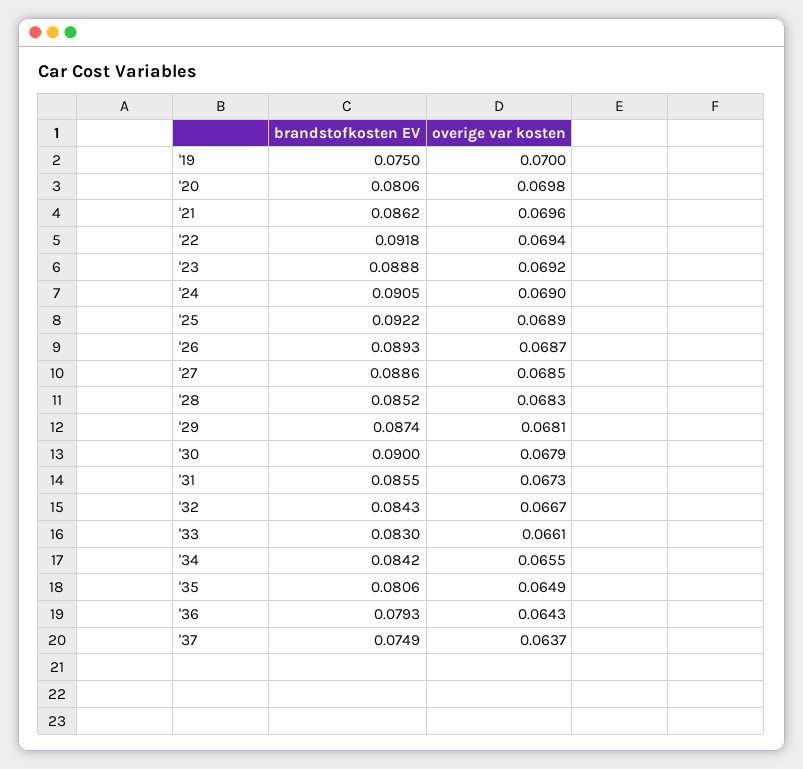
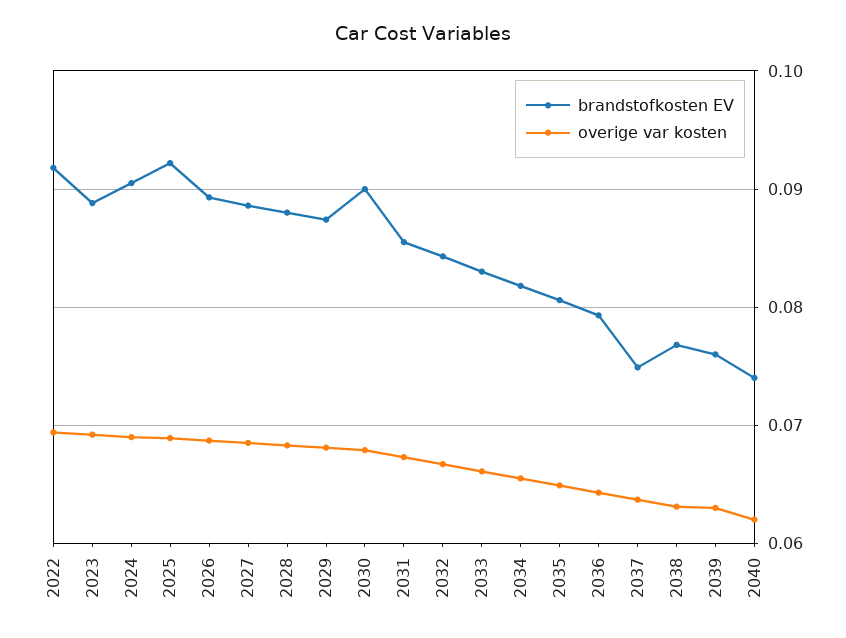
brandstofkosten EV, '19: 0.075 -> none
overige var kosten, '19: 0.07 -> none
brandstofkosten EV, '20: 0.0806 -> none
overige var kosten, '20: 0.0698 -> none
brandstofkosten EV, '21: 0.0862 -> none
overige var kosten, '21: 0.0696 -> none
brandstofkosten EV, '28: 0.0852 -> 0.088
brandstofkosten EV, '34: 0.0842 -> 0.082
brandstofkosten EV, 2038: none -> 0.077
overige var kosten, 2038: none -> 0.063
brandstofkosten EV, 2039: none -> 0.076
overige var kosten, 2039: none -> 0.063
brandstofkosten EV, 2040: none -> 0.074
overige var kosten, 2040: none -> 0.062

